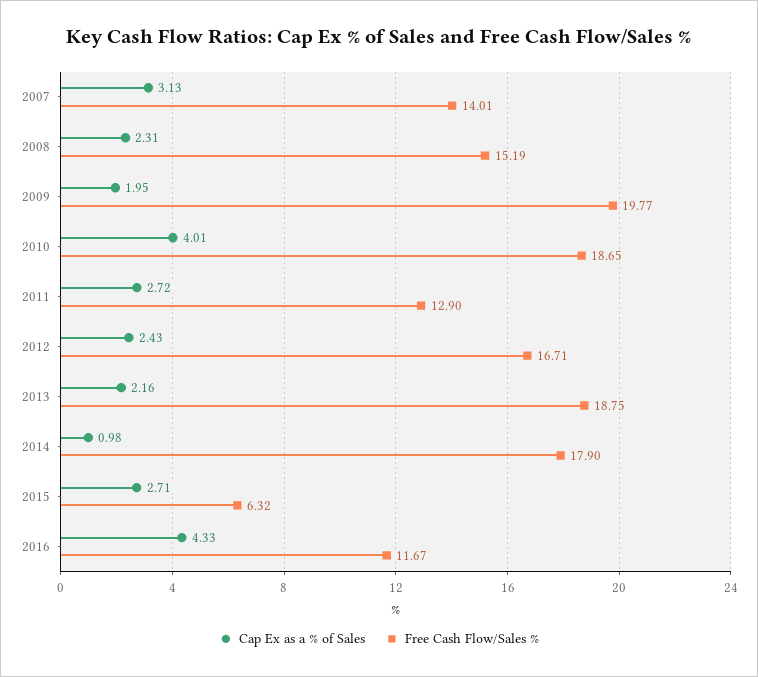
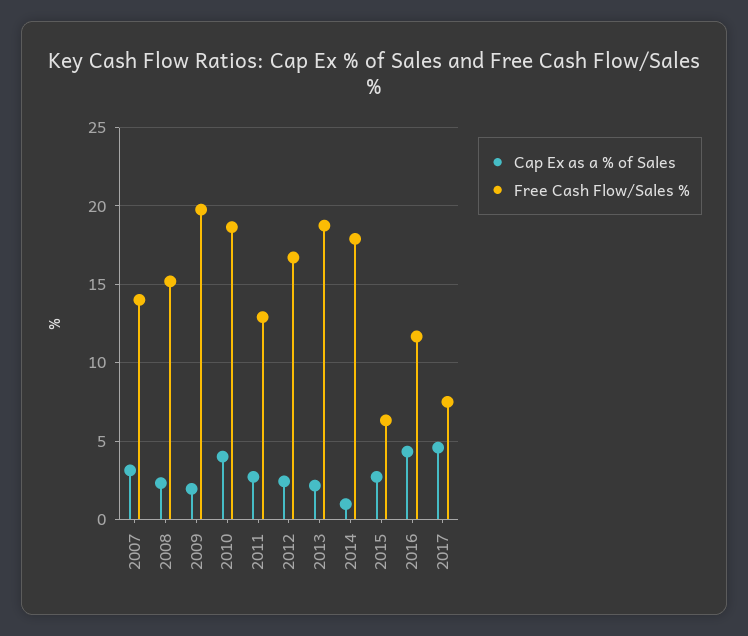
Cap Ex as a % of Sales, 2017: none -> 4.5
Free Cash Flow/Sales %, 2017: none -> 7.5

